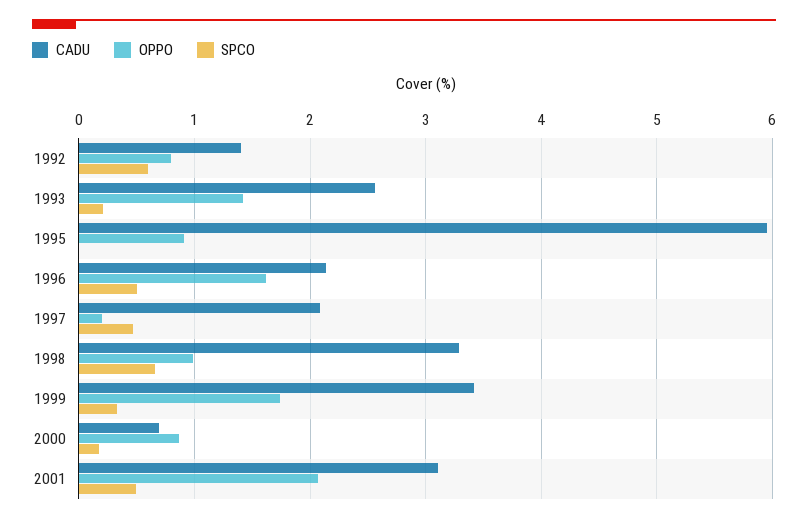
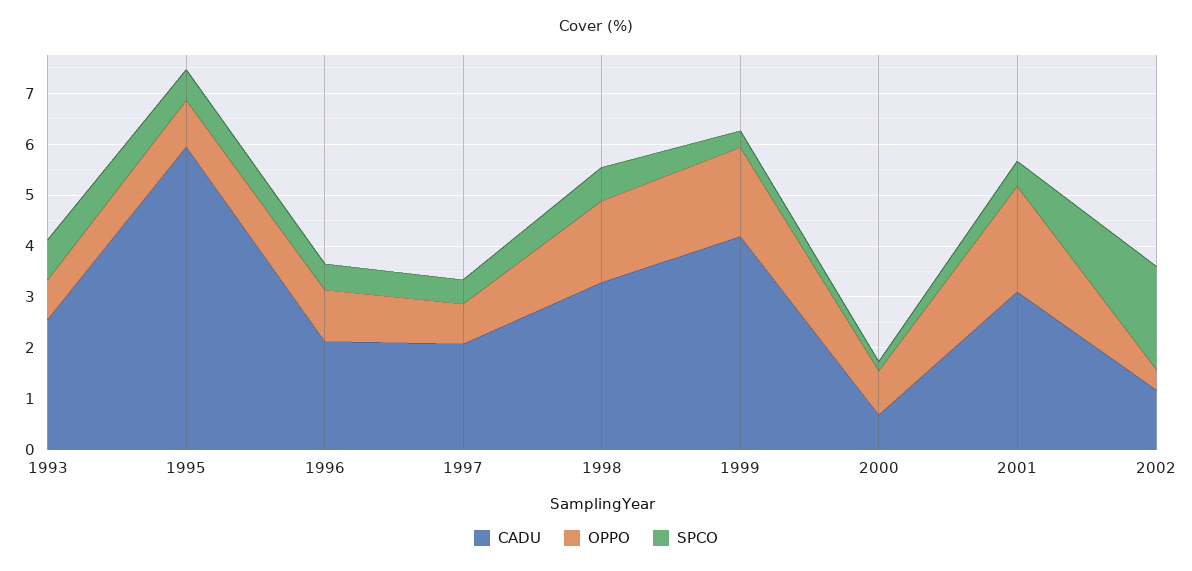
CADU, 1992: 1.4 -> none
OPPO, 1992: 0.8 -> none
SPCO, 1992: 0.6 -> none
OPPO, 1993: 1.4 -> 0.8
SPCO, 1993: 0.2 -> 0.8
SPCO, 1995: 0 -> 0.6
OPPO, 1996: 1.6 -> 1
OPPO, 1997: 0.2 -> 0.8
OPPO, 1998: 1 -> 1.6
CADU, 1999: 3.4 -> 4.2
CADU, 2002: none -> 1.2
OPPO, 2002: none -> 0.4
SPCO, 2002: none -> 2

